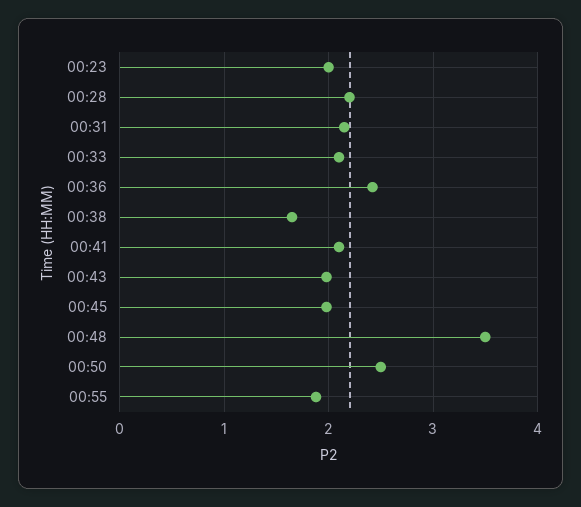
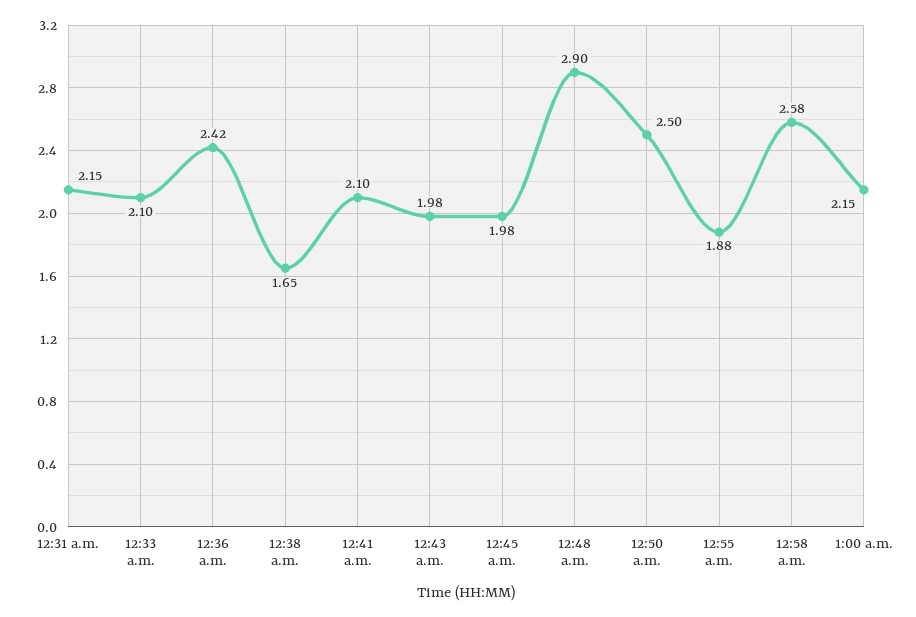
00:23: 2 -> none
00:28: 2.2 -> none
00:48: 3.5 -> 2.9
12:58 a.m.: none -> 2.58
1:00 a.m.: none -> 2.15

